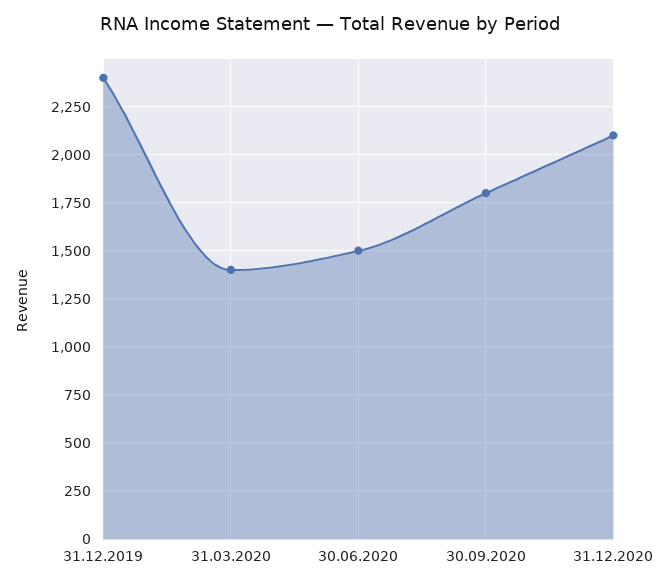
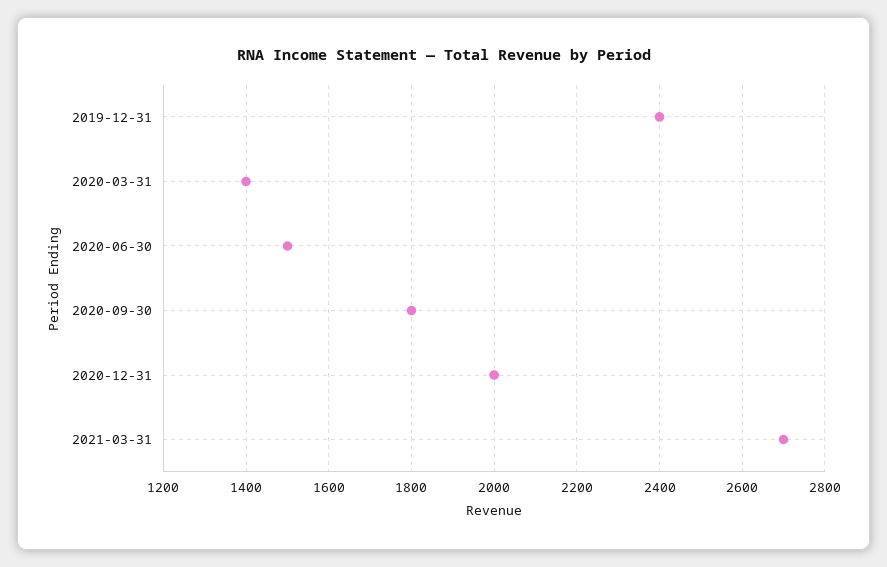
31.12.2020: 2100 -> 2000
2021-03-31: none -> 2700

